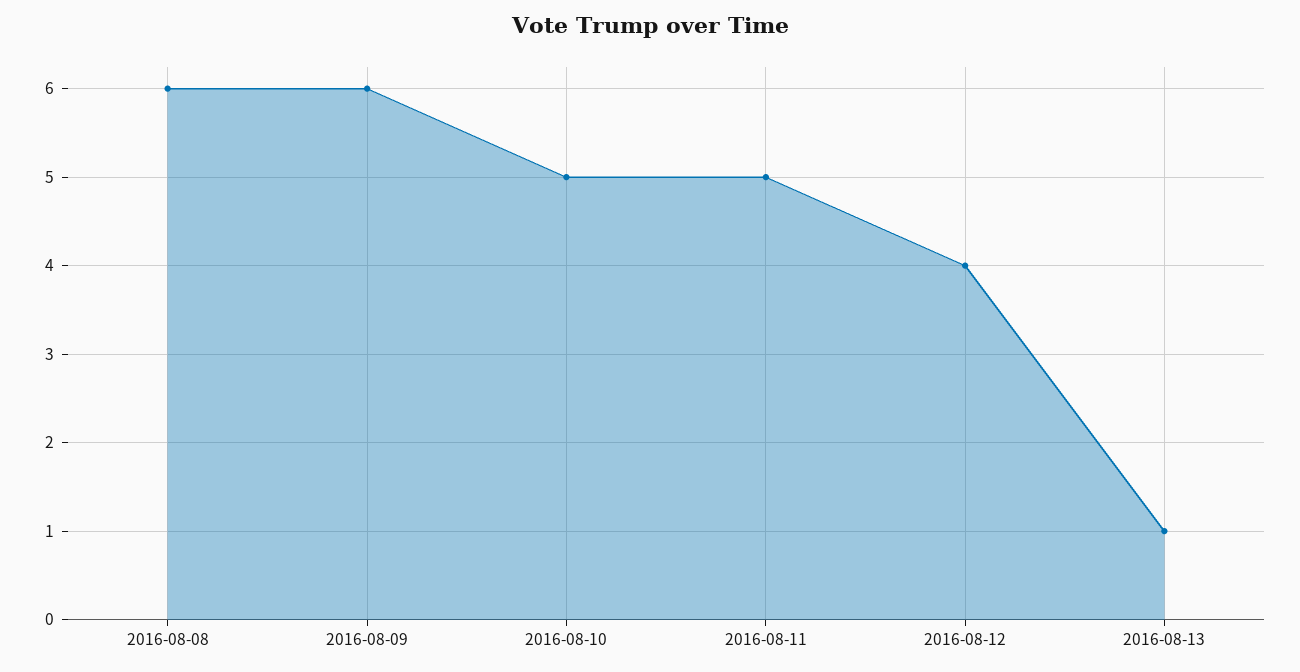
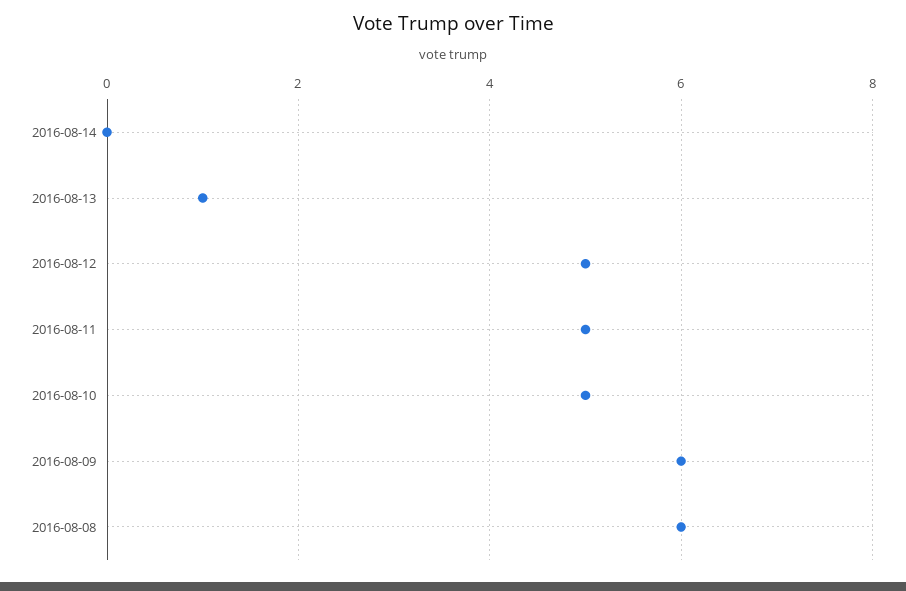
2016-08-12: 4 -> 5
2016-08-14: none -> 0

